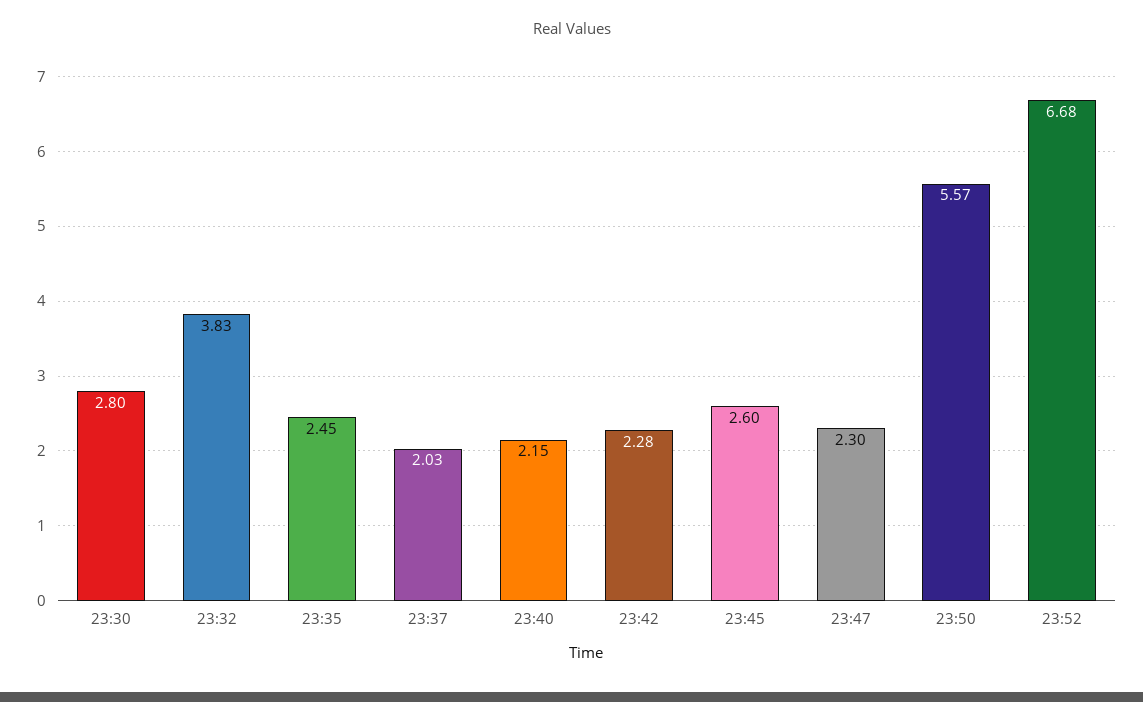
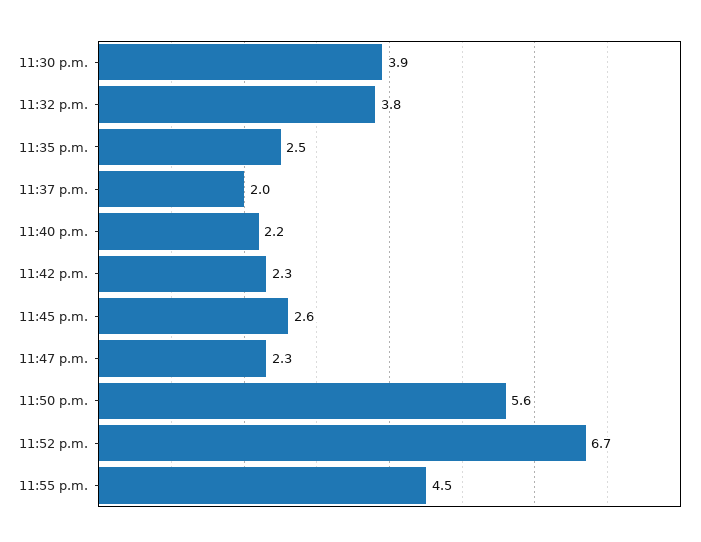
23:30: 2.8 -> 3.9
11:55 p.m.: none -> 4.5

